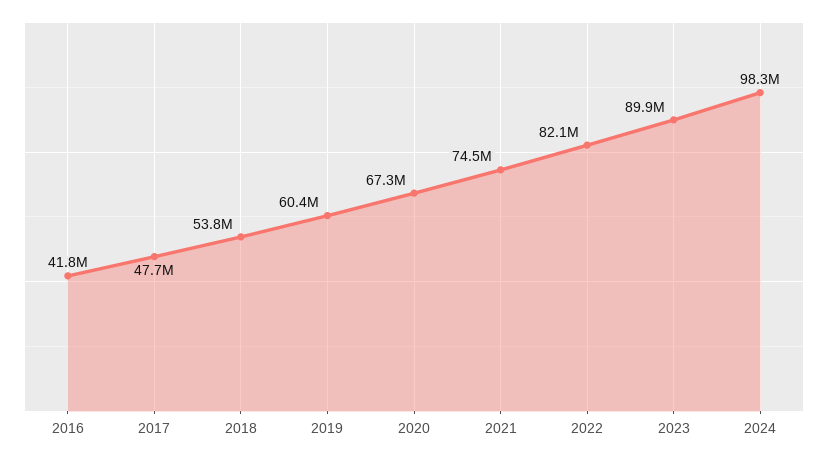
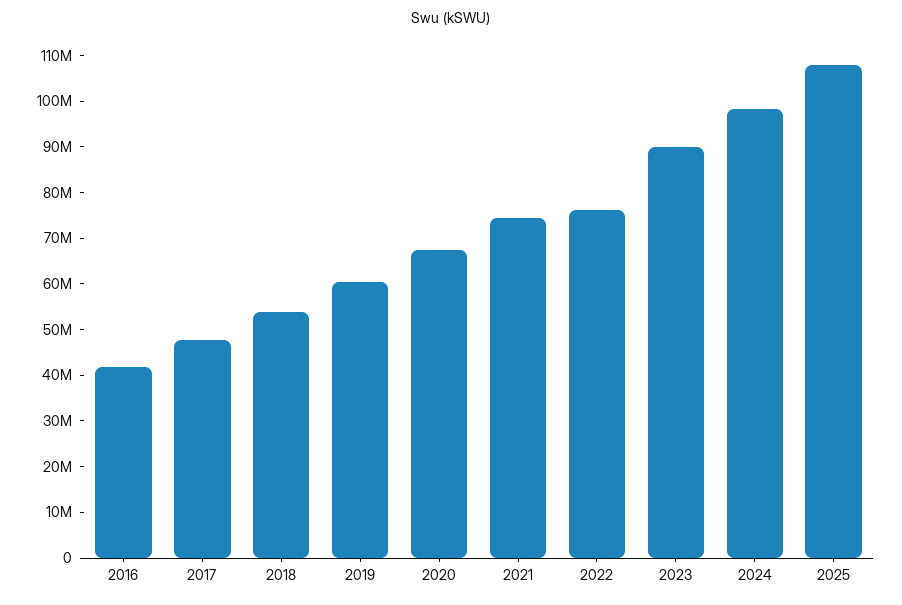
2022: 82100000 -> 76000000
2025: none -> 108000000

